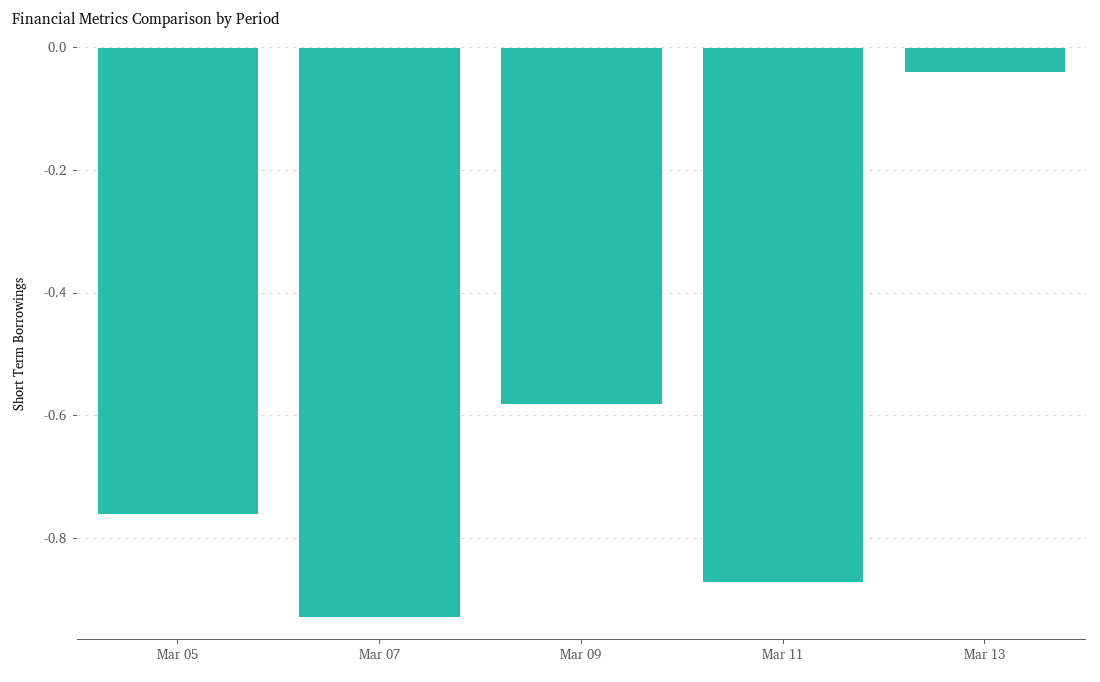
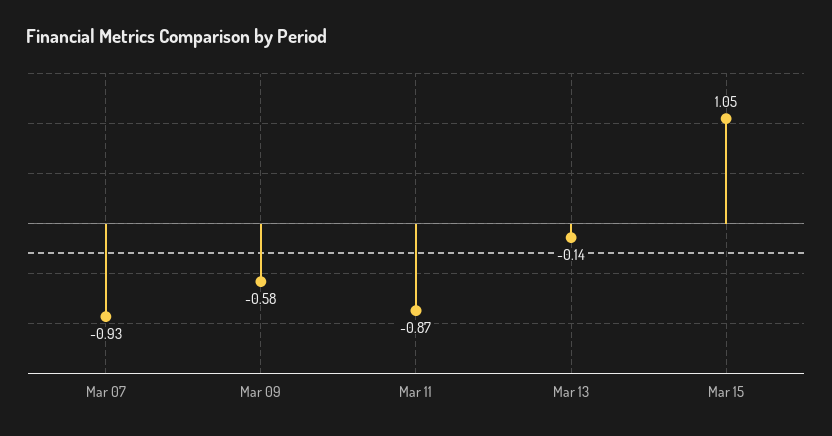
Mar 05: -0.76 -> none
Mar 13: -0.04 -> -0.14
Mar 15: none -> 1.05

